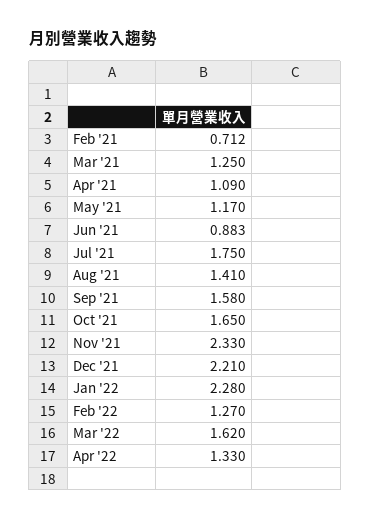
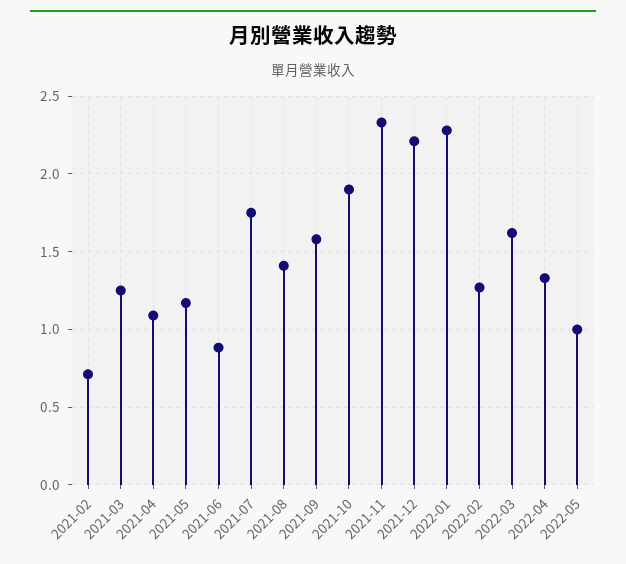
Oct '21: 1.65 -> 1.9
2022-05: none -> 1

